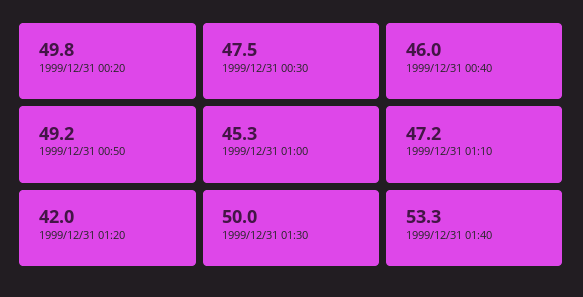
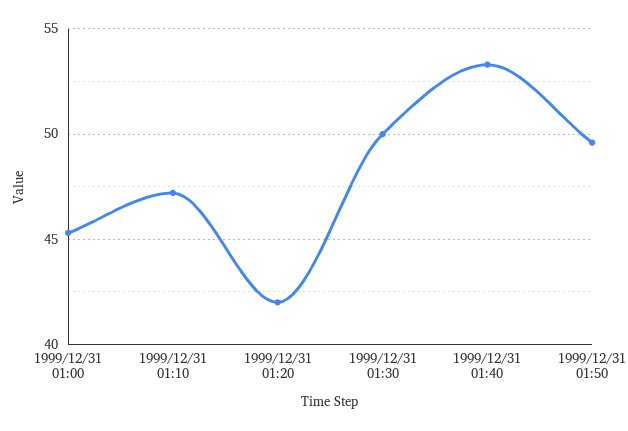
1999/12/31 00:20: 49.8 -> none
1999/12/31 00:30: 47.5 -> none
1999/12/31 00:40: 46 -> none
1999/12/31 00:50: 49.2 -> none
1999/12/31 01:50: none -> 49.5

